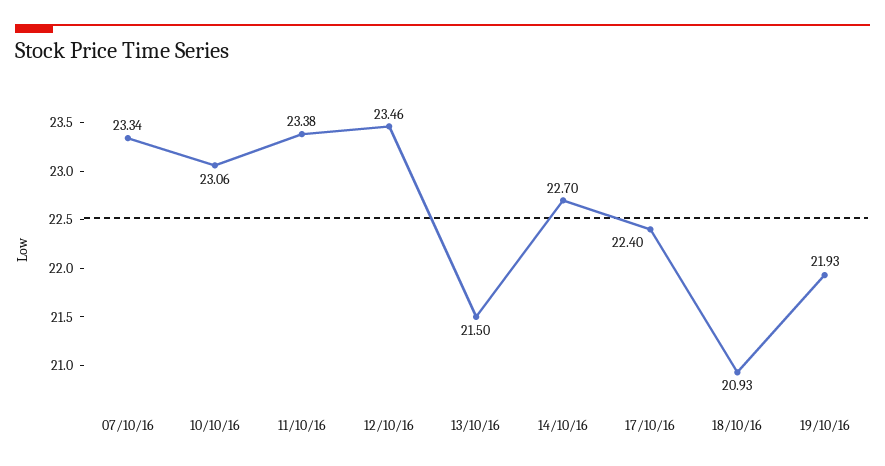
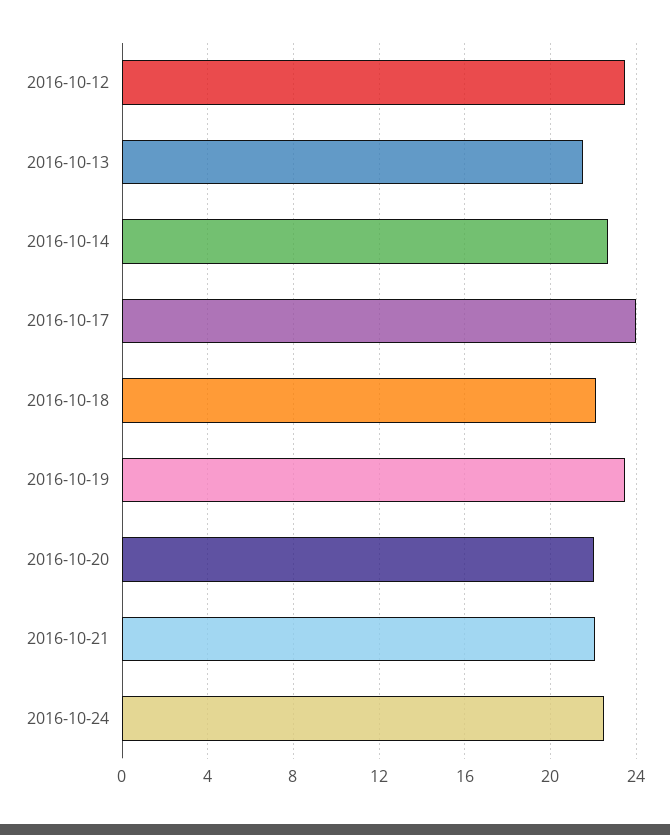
07/10/16: 23.34 -> none
10/10/16: 23.06 -> none
11/10/16: 23.38 -> none
17/10/16: 22.4 -> 24
18/10/16: 20.93 -> 22
19/10/16: 21.93 -> 23.5
2016-10-20: none -> 22
2016-10-21: none -> 22
2016-10-24: none -> 22.5

